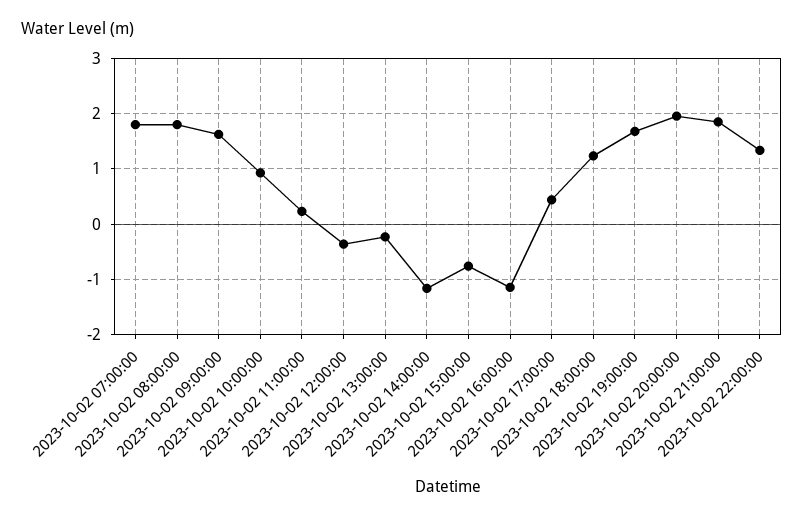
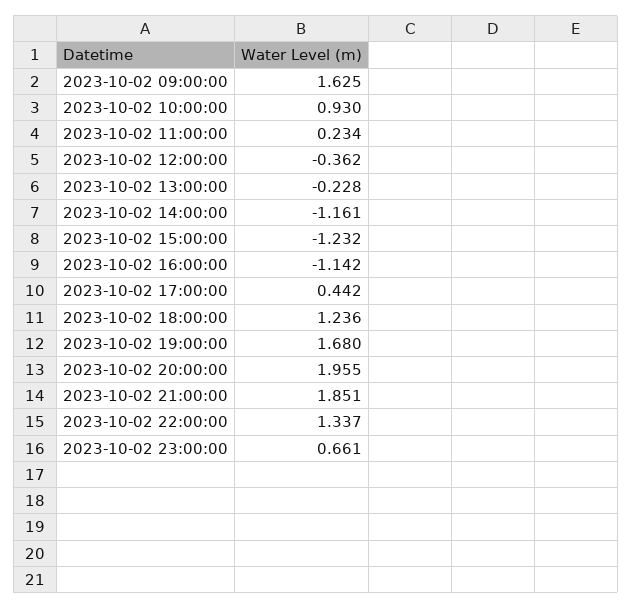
2023-10-02 07:00:00: 1.8 -> none
2023-10-02 08:00:00: 1.8 -> none
2023-10-02 15:00:00: -0.8 -> -1.232
2023-10-02 23:00:00: none -> 0.661

